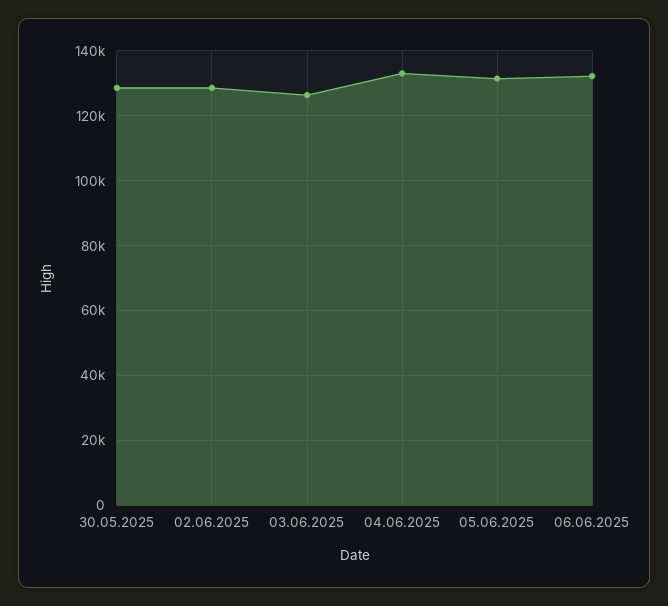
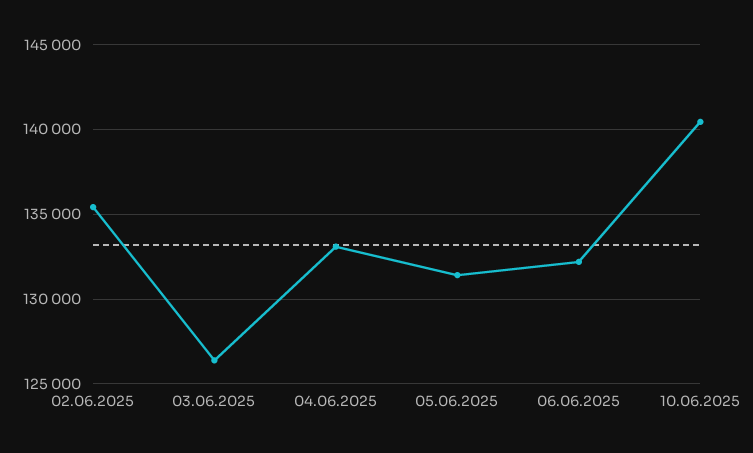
30.05.2025: 128000 -> none
02.06.2025: 128000 -> 135500
10.06.2025: none -> 140500

